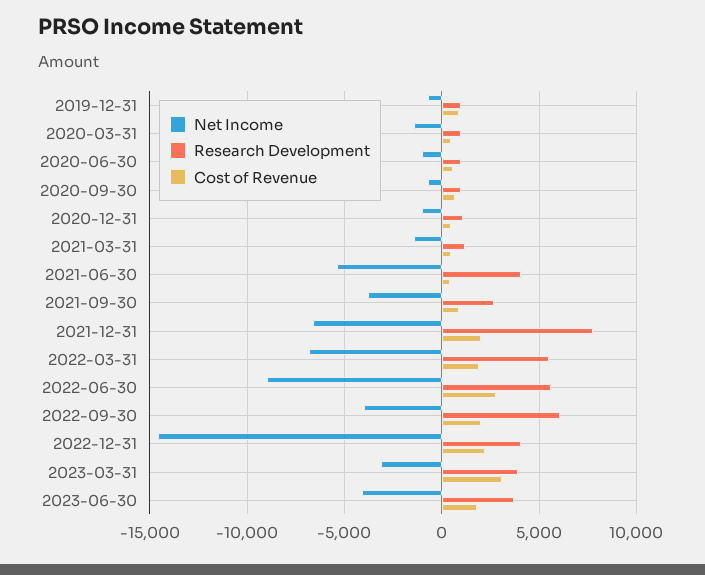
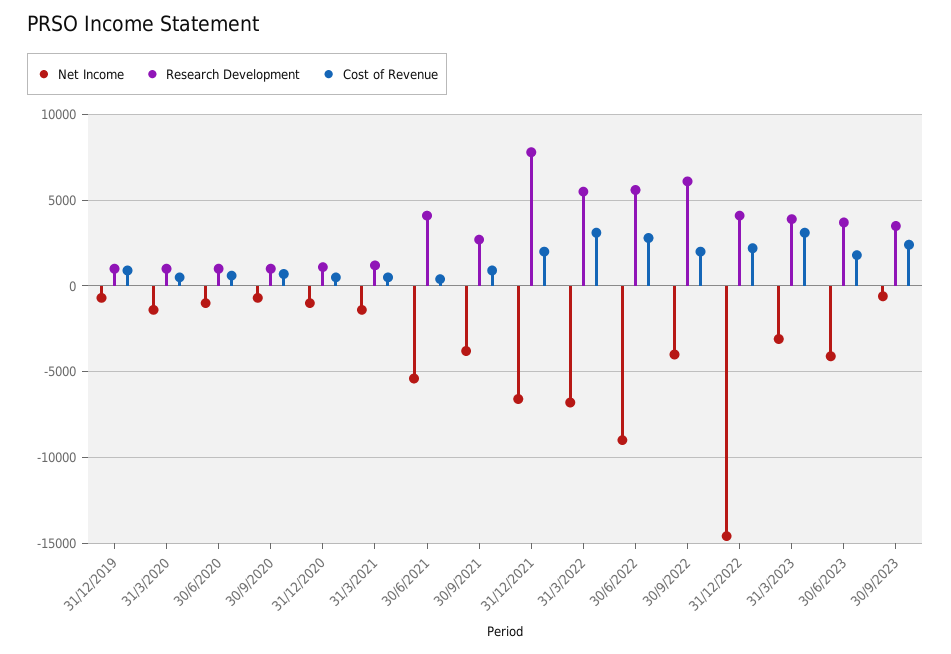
Cost of Revenue, 2022-03-31: 2000 -> 3000
Net Income, 30/9/2023: none -> -500
Research Development, 30/9/2023: none -> 3500
Cost of Revenue, 30/9/2023: none -> 2500

